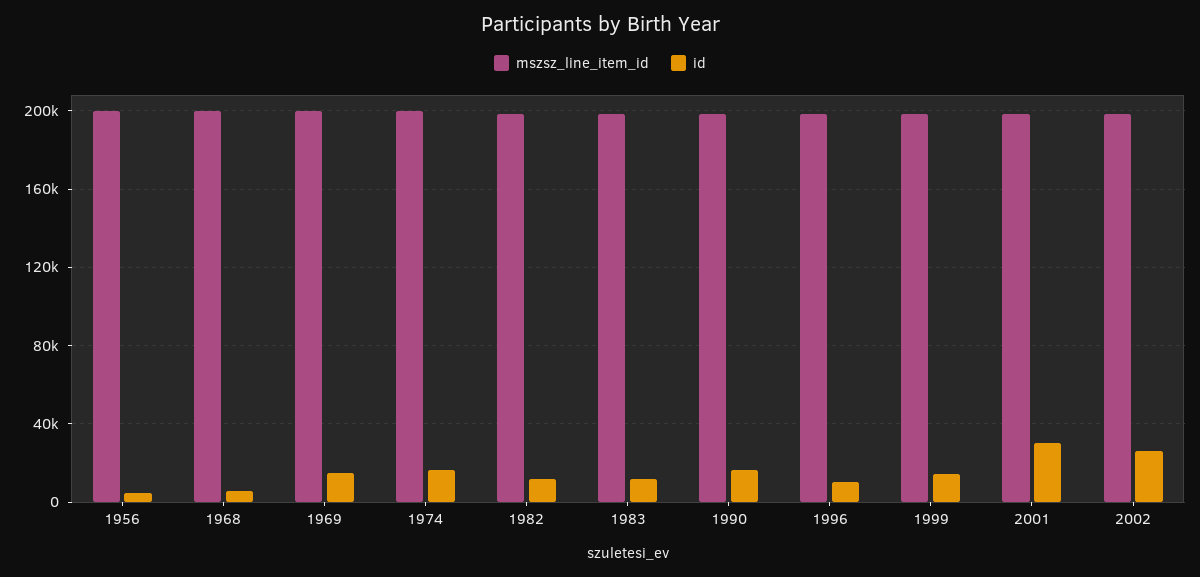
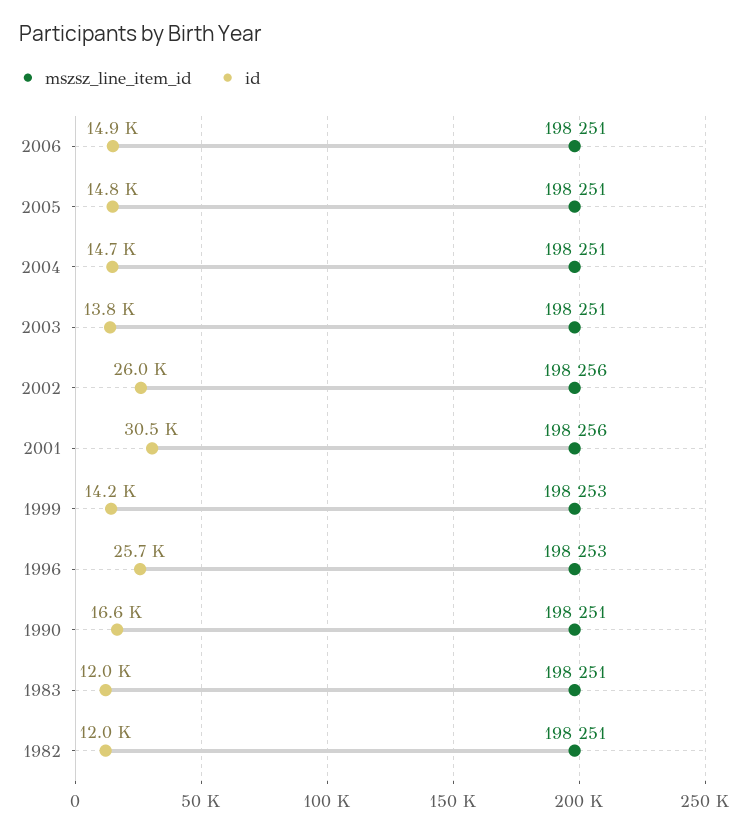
mszsz_line_item_id, 1956: 200000 -> none
id, 1956: 5000 -> none
mszsz_line_item_id, 1968: 200000 -> none
id, 1968: 5000 -> none
mszsz_line_item_id, 1969: 200000 -> none
id, 1969: 15000 -> none
mszsz_line_item_id, 1974: 200000 -> none
id, 1974: 15000 -> none
id, 1996: 10000 -> 25700
mszsz_line_item_id, 2006: none -> 198251
id, 2006: none -> 14900
mszsz_line_item_id, 2005: none -> 198251
id, 2005: none -> 14800
mszsz_line_item_id, 2004: none -> 198251
id, 2004: none -> 14700
mszsz_line_item_id, 2003: none -> 198251
id, 2003: none -> 13800

